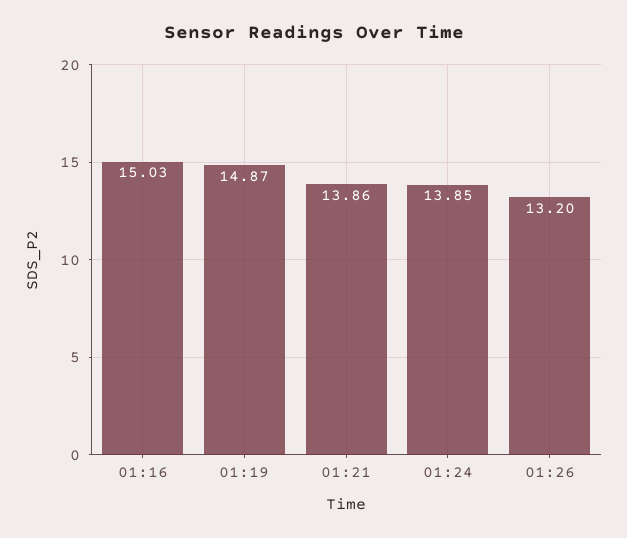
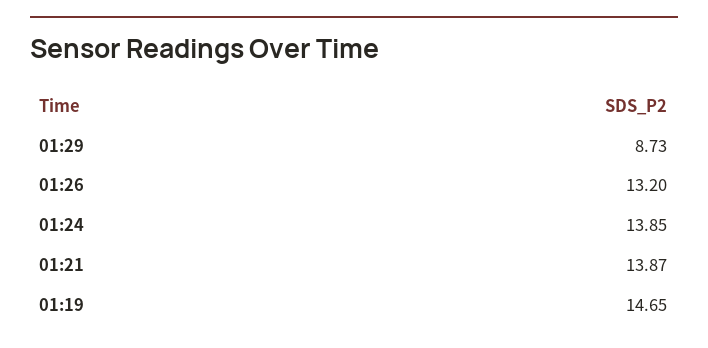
01:16: 15.03 -> none
01:19: 14.87 -> 14.65
01:21: 13.86 -> 13.87
01:29: none -> 8.73

